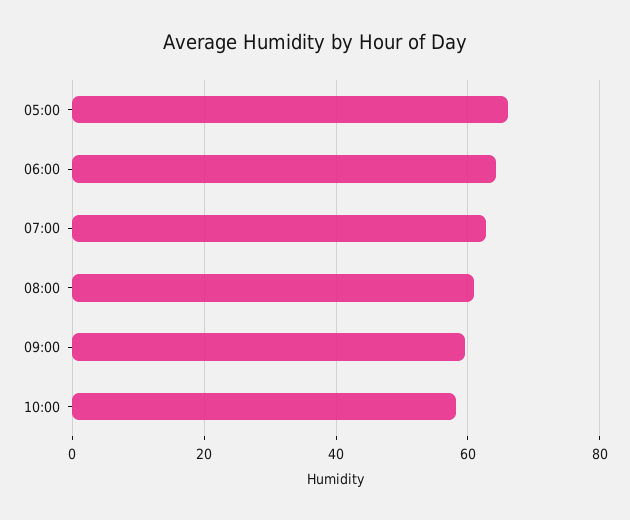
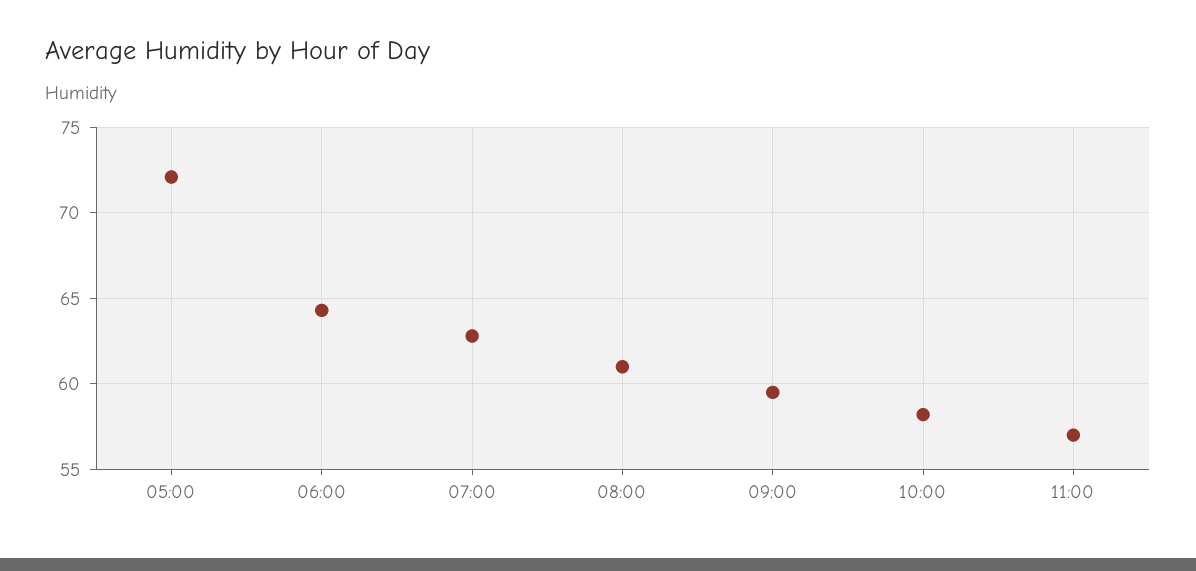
05:00: 66 -> 72
11:00: none -> 57

